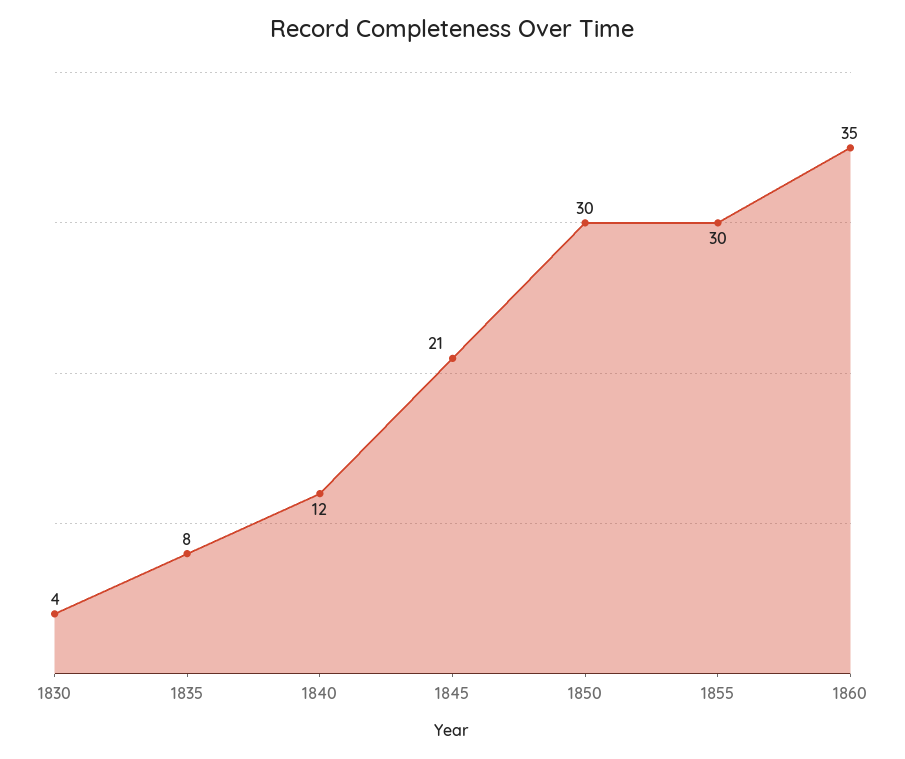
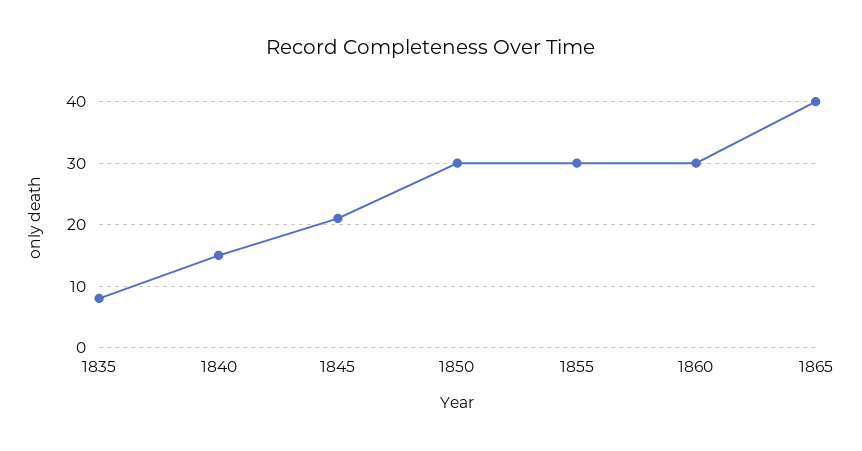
1830: 4 -> none
1840: 12 -> 15
1860: 35 -> 30
1865: none -> 40

